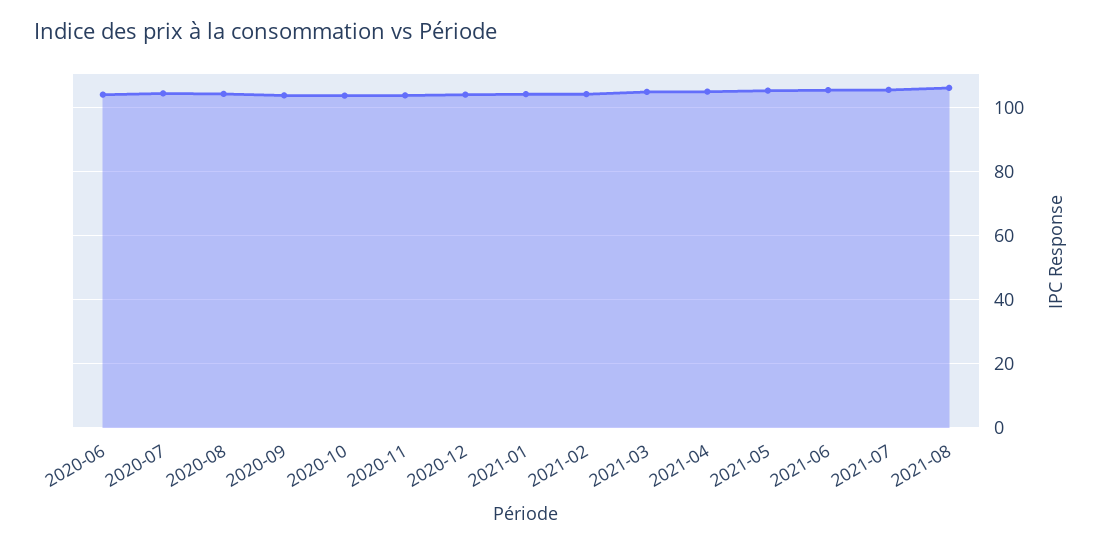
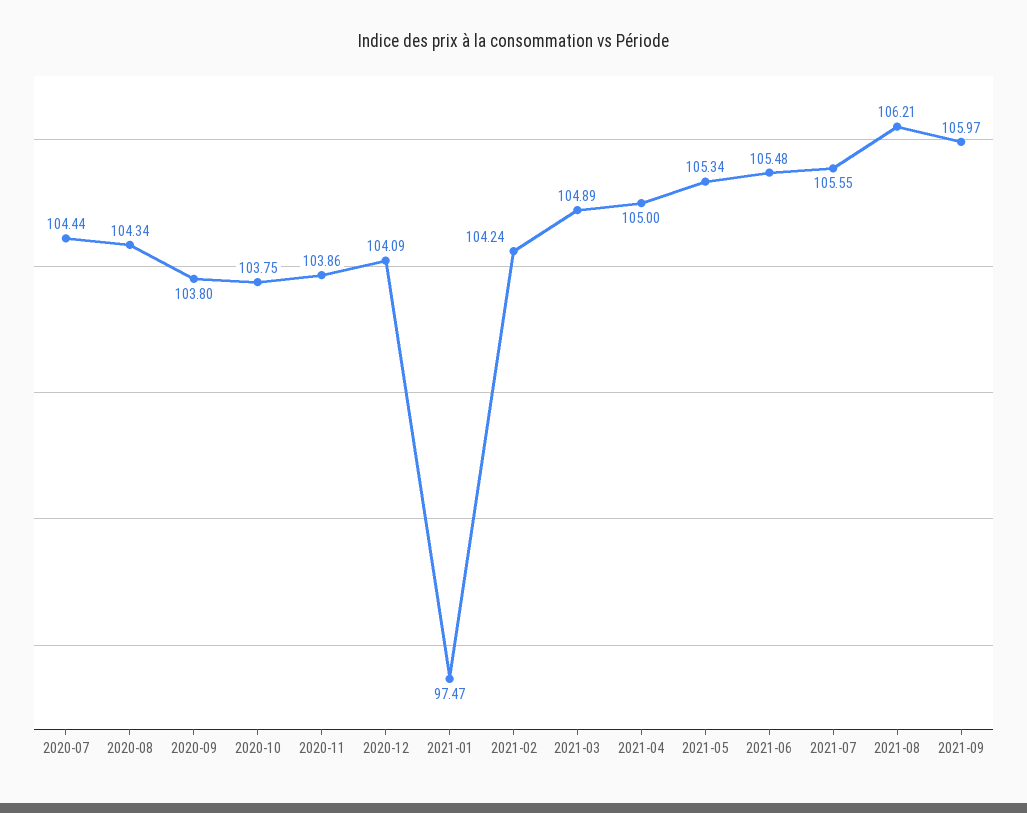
2020-06: 104 -> none
2021-01: 104 -> 97.47
2021-09: none -> 105.97

